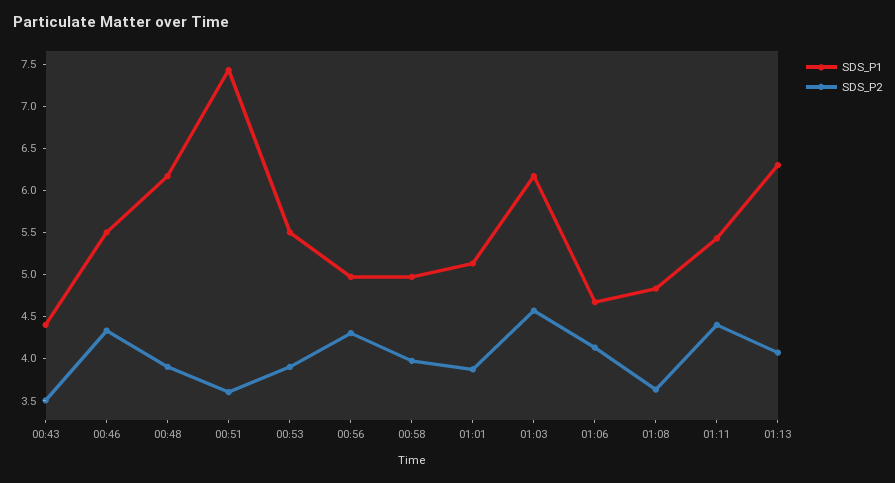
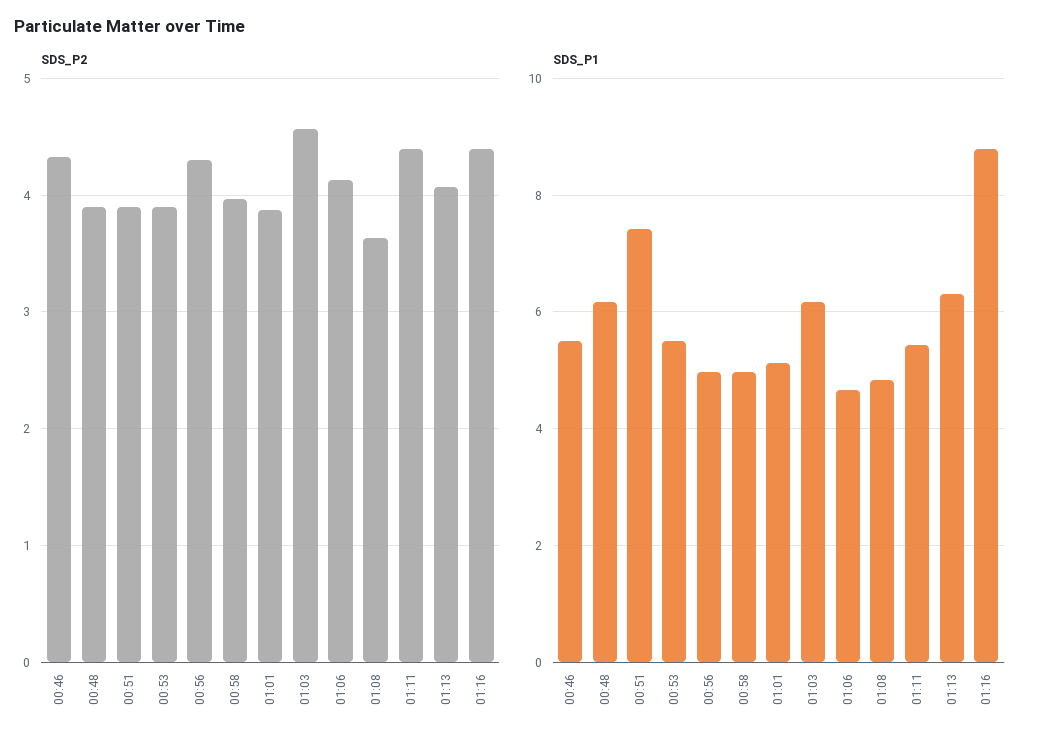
SDS_P1, 00:43: 4.4 -> none
SDS_P2, 00:43: 3.5 -> none
SDS_P2, 00:51: 3.6 -> 3.9
SDS_P2, 01:16: none -> 4.4
SDS_P1, 01:16: none -> 8.8

